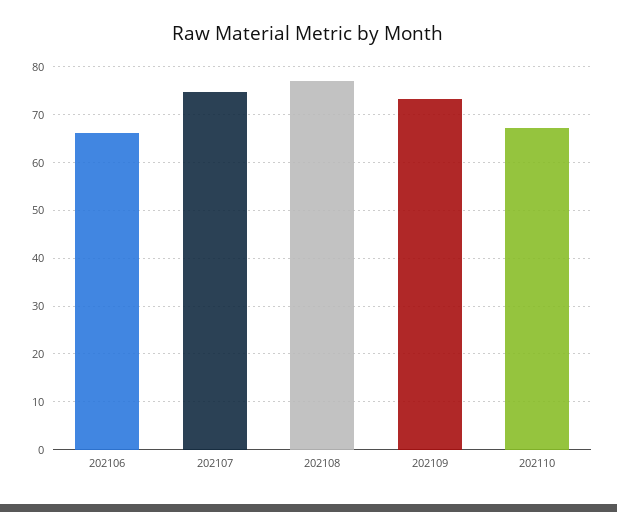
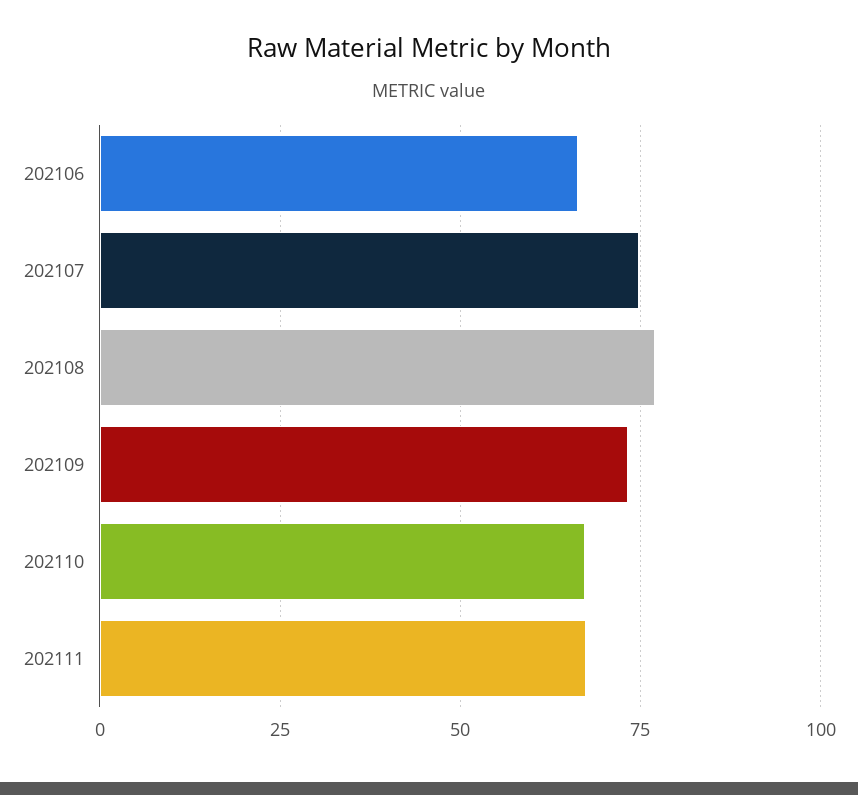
202111: none -> 67.5

